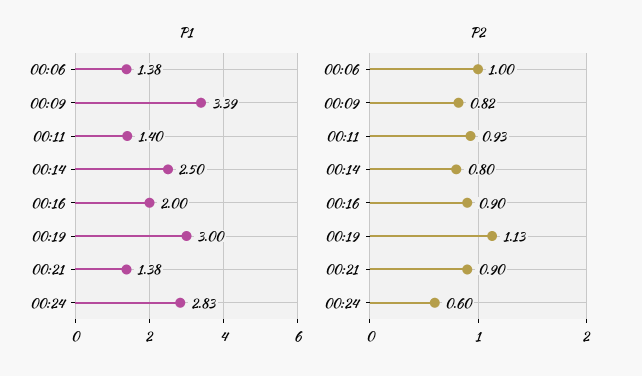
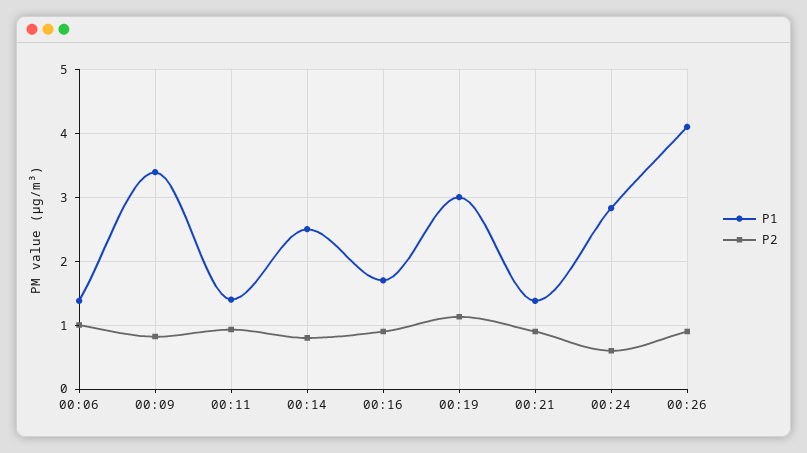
P1, 00:16: 2 -> 1.7
P1, 00:26: none -> 4.1
P2, 00:26: none -> 0.9

